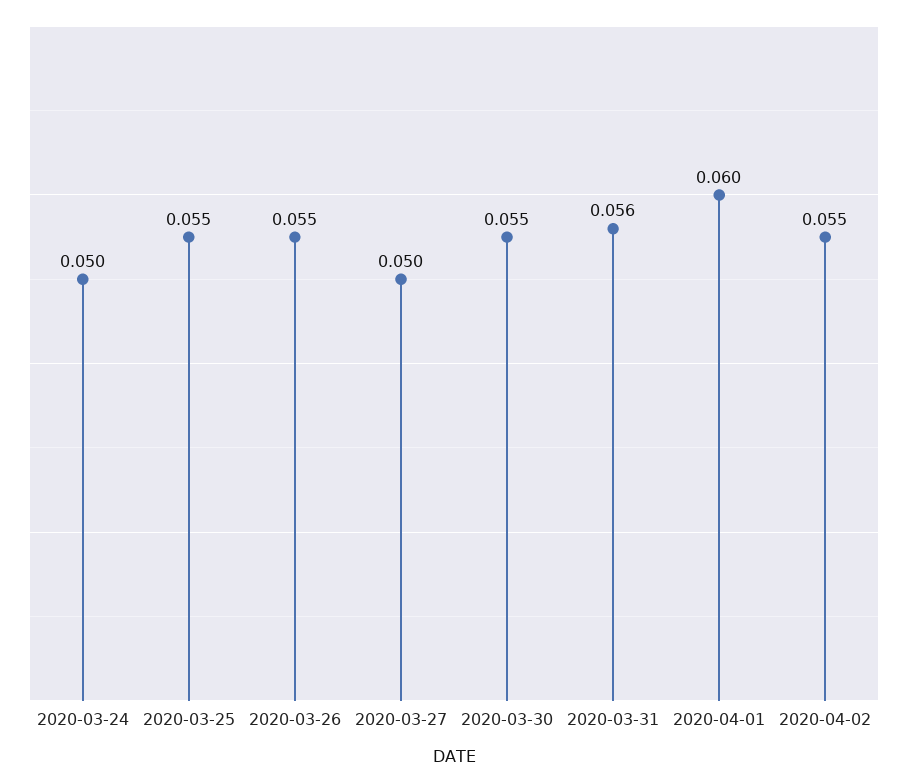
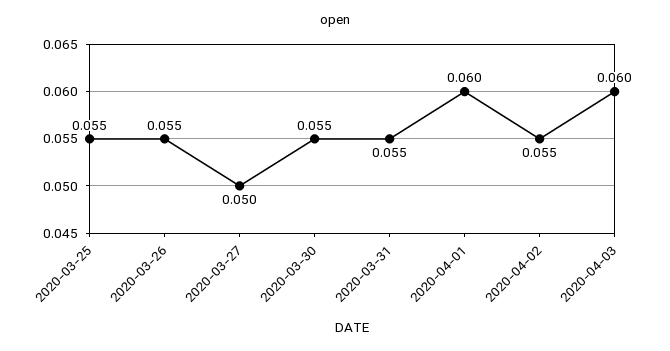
2020-03-24: 0.05 -> none
2020-03-31: 0.056 -> 0.055
2020-04-03: none -> 0.06

